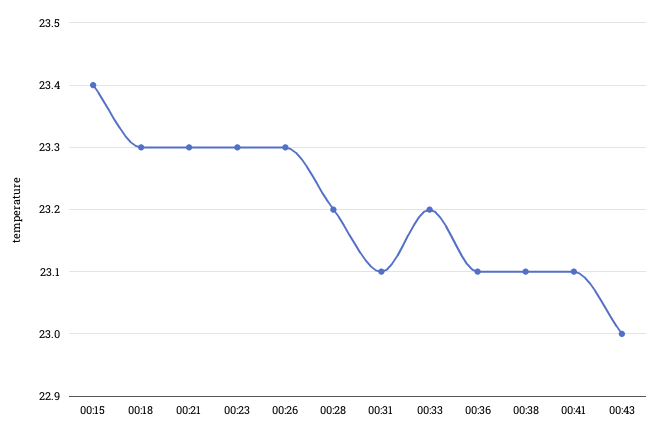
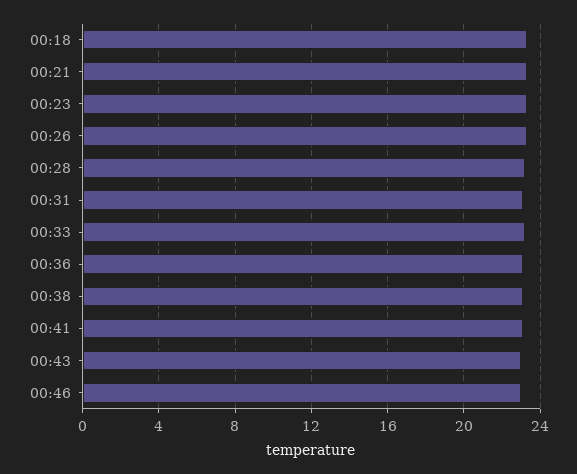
00:15: 23.4 -> none
00:46: none -> 23

